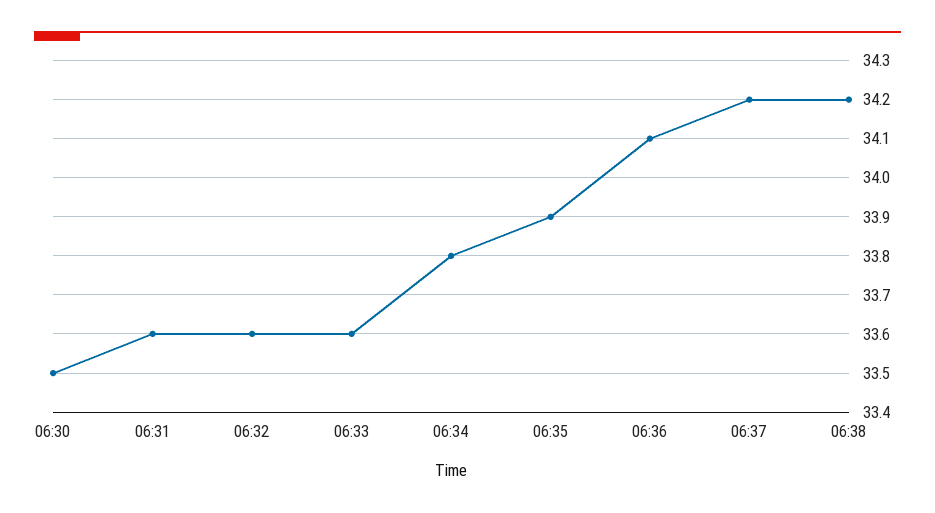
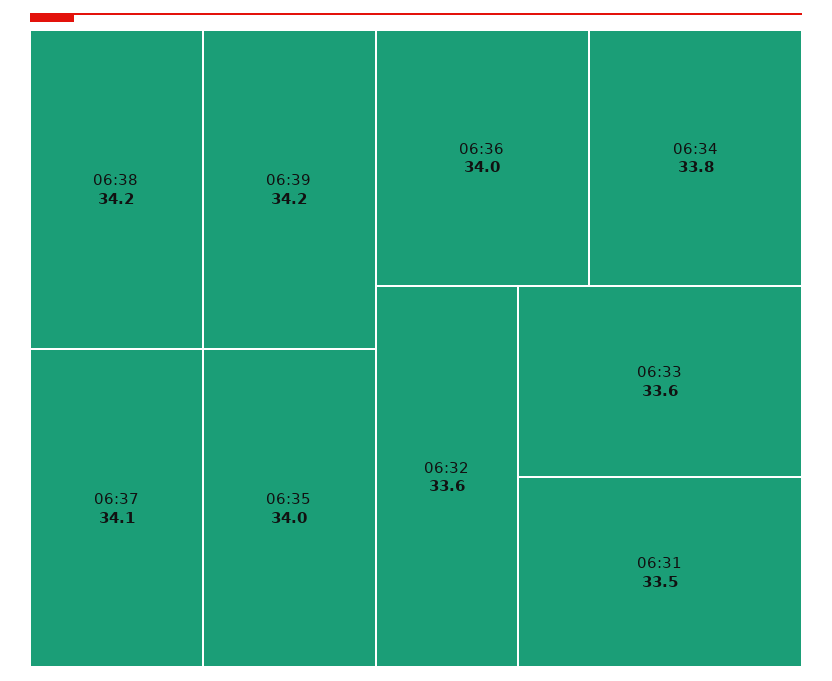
06:30: 33.5 -> none
06:31: 33.6 -> 33.5
06:35: 33.9 -> 34
06:36: 34.1 -> 34
06:37: 34.2 -> 34.1
06:39: none -> 34.2

